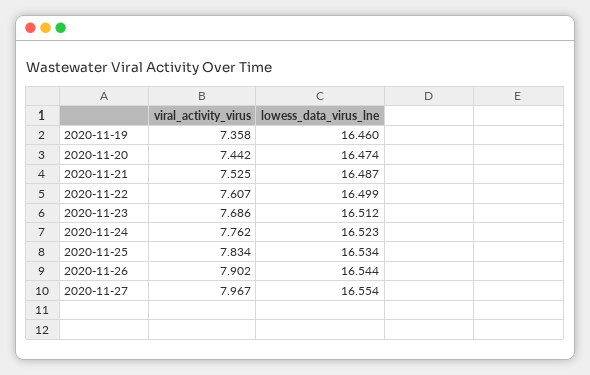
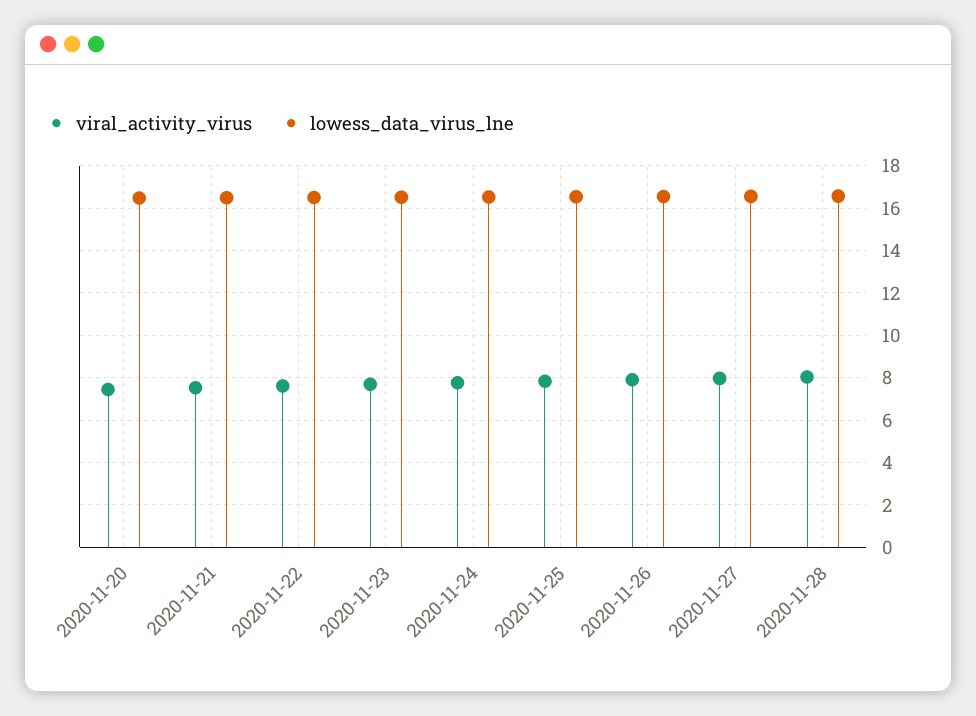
viral_activity_virus, 2020-11-19: 7.358 -> none
lowess_data_virus_lne, 2020-11-19: 16.46 -> none
viral_activity_virus, 2020-11-28: none -> 8
lowess_data_virus_lne, 2020-11-28: none -> 16.5

